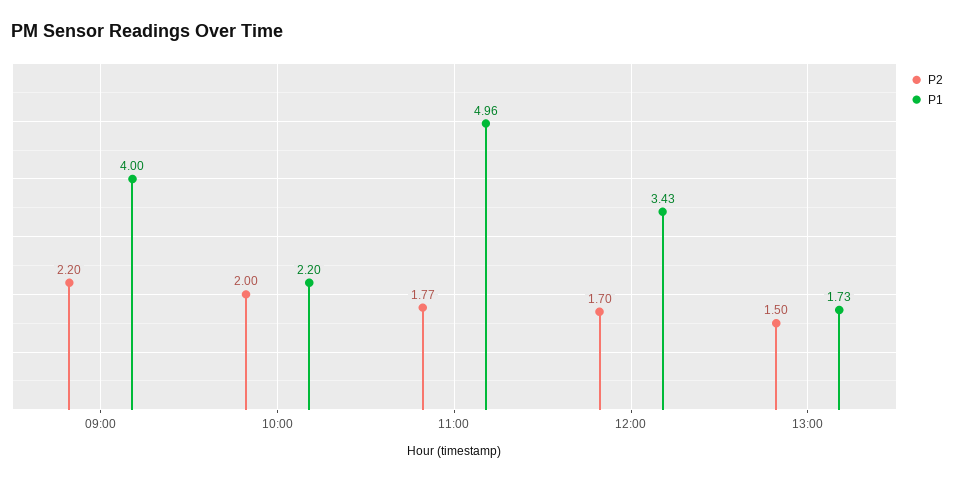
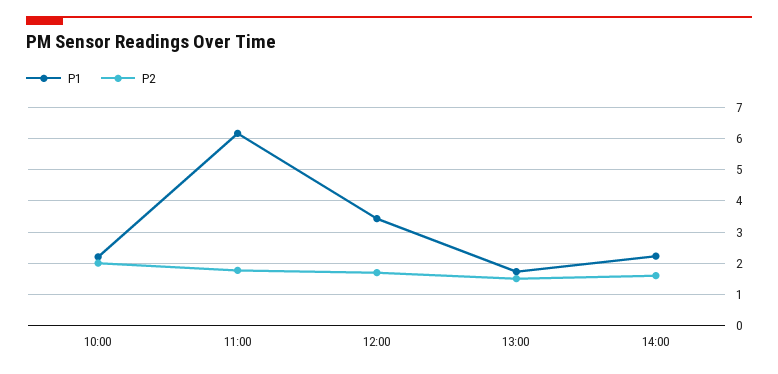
P2, 09:00: 2.2 -> none
P1, 09:00: 4 -> none
P1, 11:00: 4.96 -> 6.2
P1, 14:00: none -> 2.2
P2, 14:00: none -> 1.6

